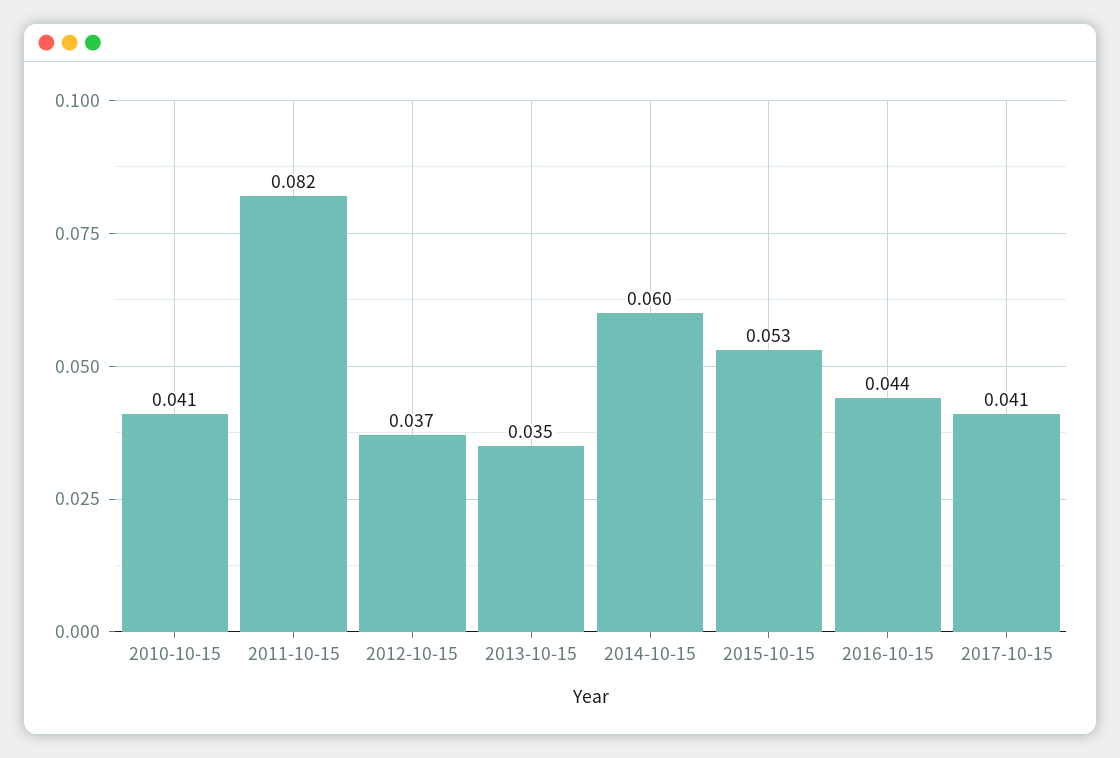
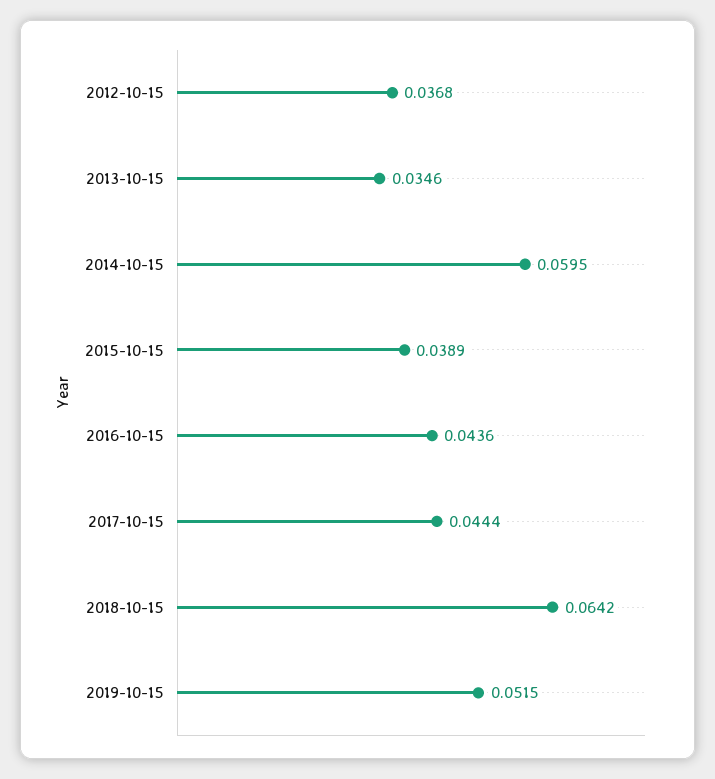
2010-10-15: 0.041 -> none
2011-10-15: 0.082 -> none
2015-10-15: 0.053 -> 0.0389
2017-10-15: 0.041 -> 0.0444
2018-10-15: none -> 0.0642
2019-10-15: none -> 0.0515

